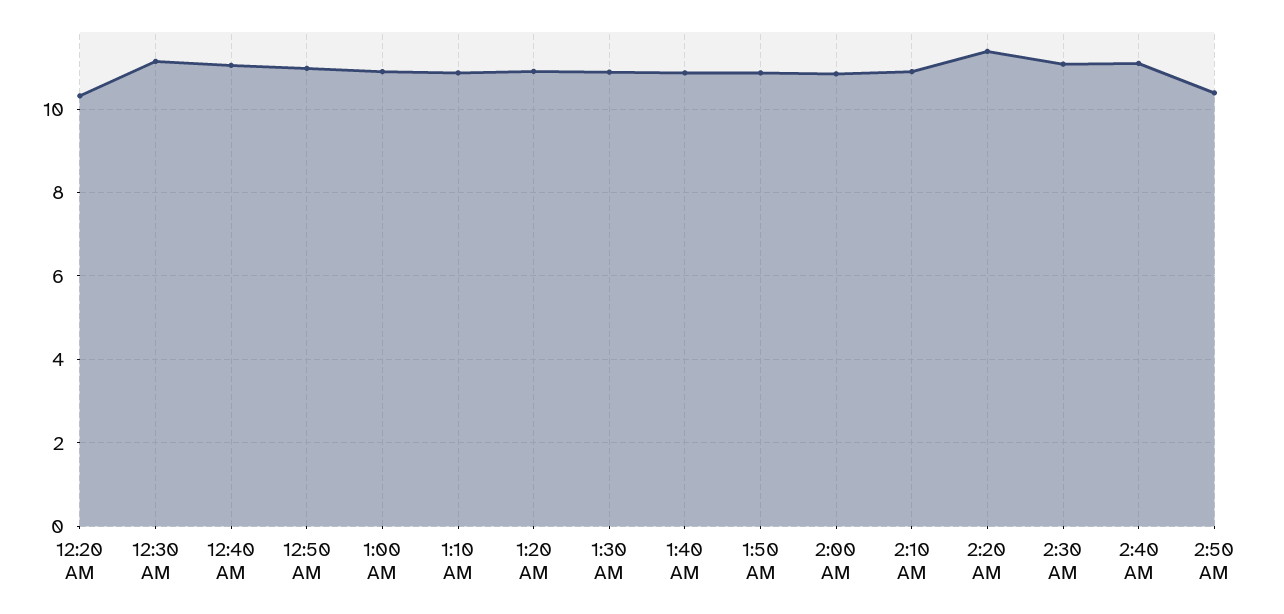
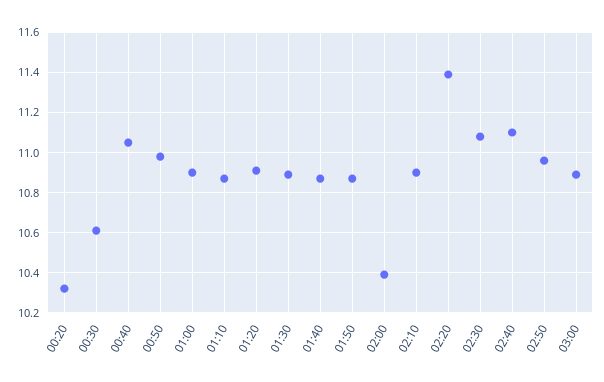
12:30 AM: 11.2 -> 10.6
2:00 AM: 10.8 -> 10.4
2:50 AM: 10.4 -> 10.95
03:00: none -> 10.9

